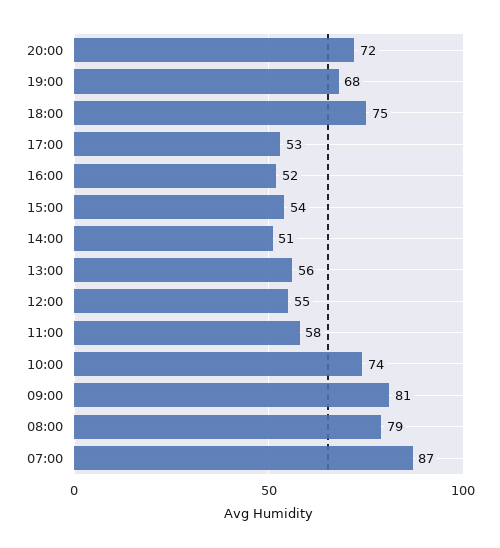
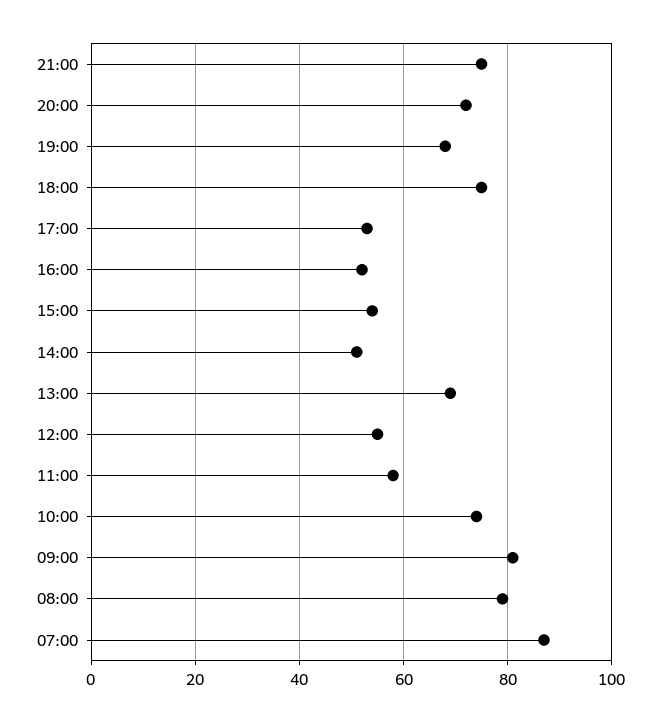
13:00: 56 -> 70
21:00: none -> 75

